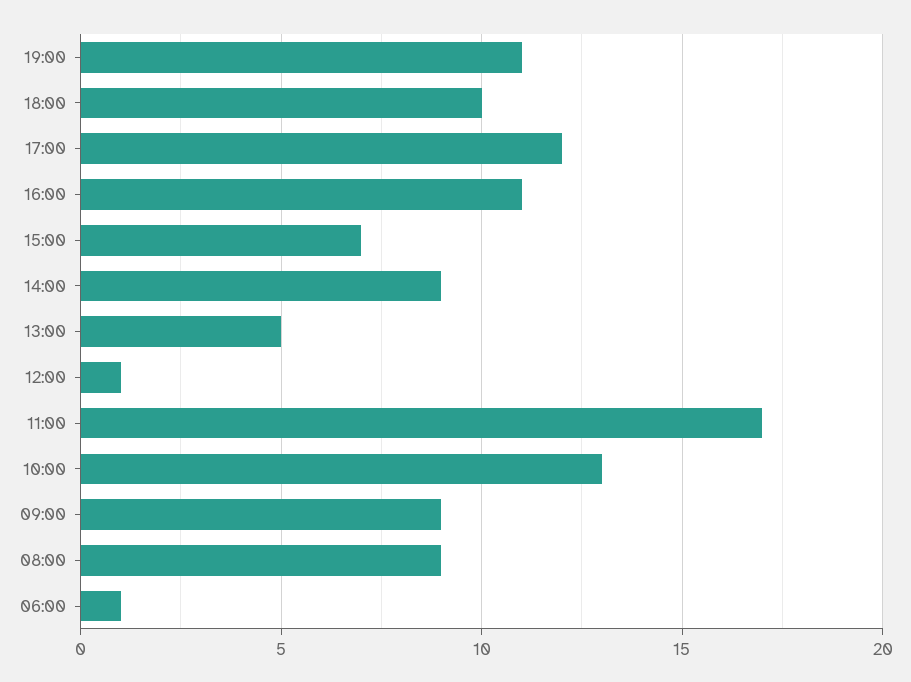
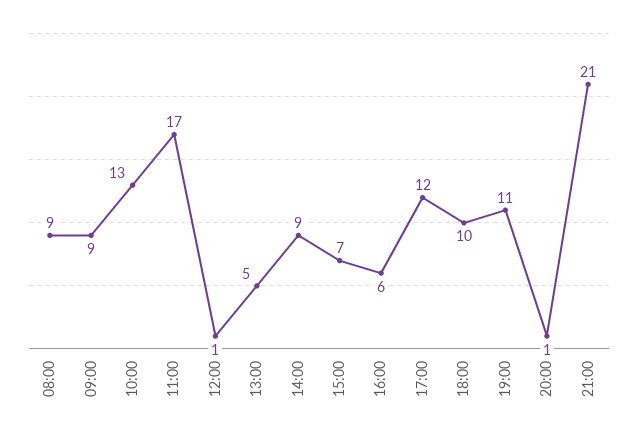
16:00: 11 -> 6
06:00: 1 -> none
20:00: none -> 1
21:00: none -> 21

